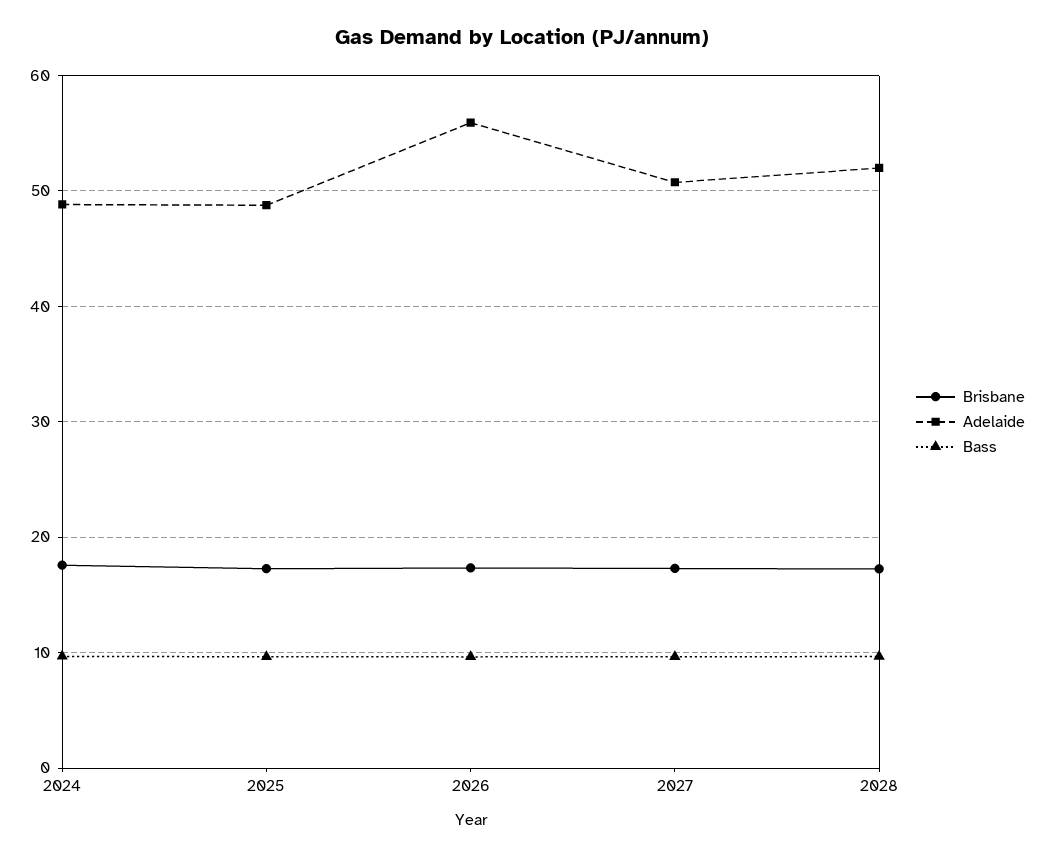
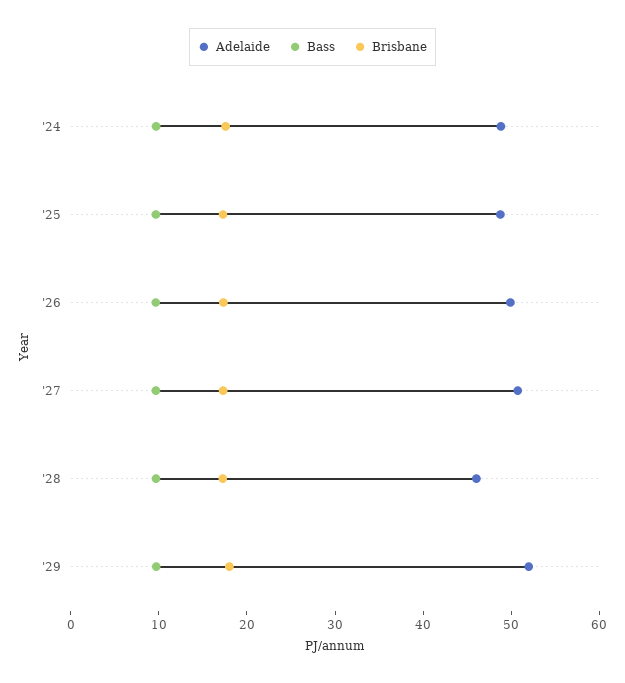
Adelaide, 2026: 56 -> 50
Adelaide, 2028: 52 -> 46
Adelaide, '29: none -> 52
Bass, '29: none -> 10
Brisbane, '29: none -> 18

